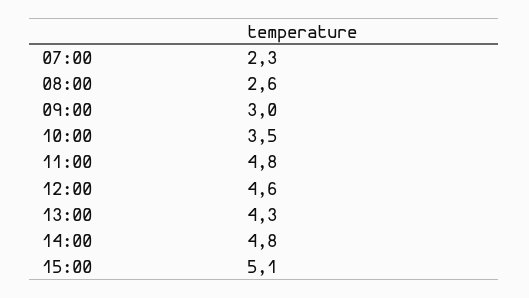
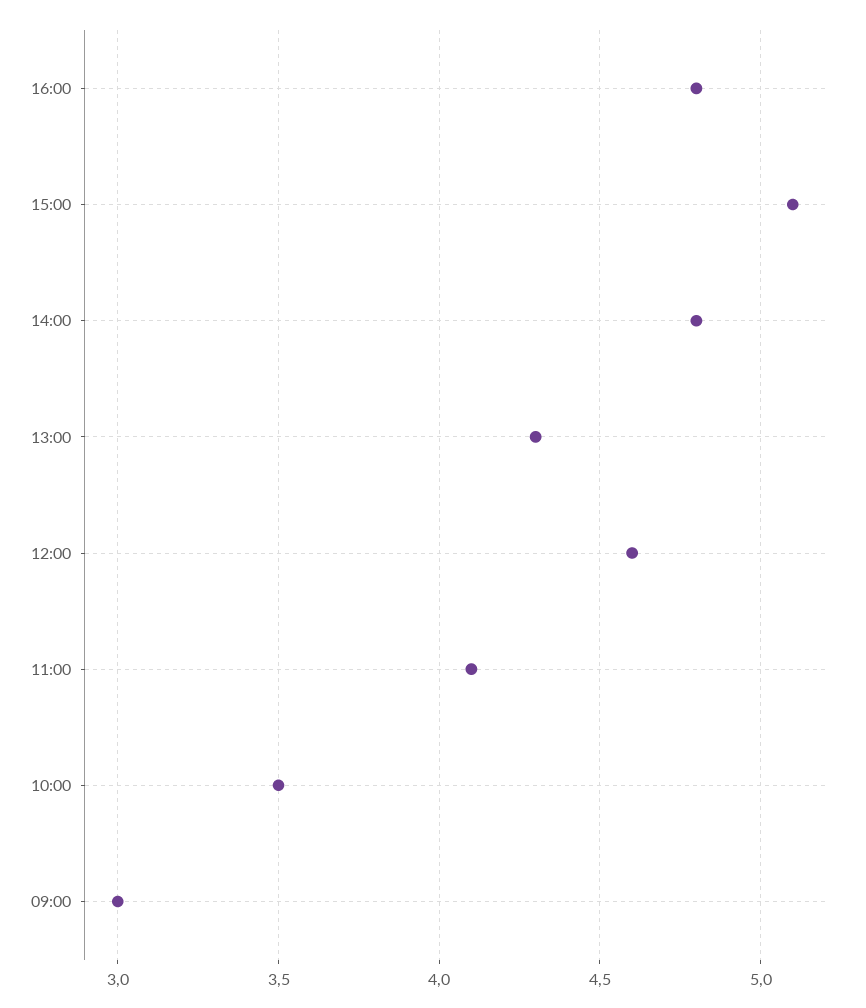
07:00: 2.3 -> none
08:00: 2.6 -> none
11:00: 4.8 -> 4.1
16:00: none -> 4.8

